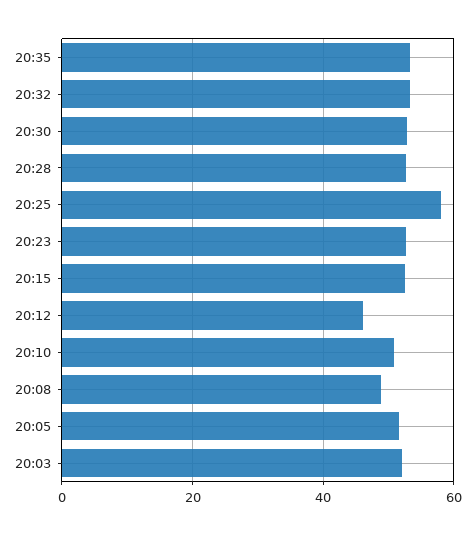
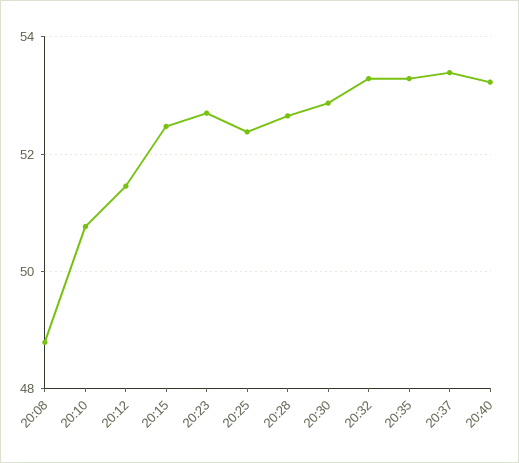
20:25: 58 -> 52.4
20:12: 46 -> 51.4
20:05: 52 -> none
20:03: 52 -> none
20:37: none -> 53.4
20:40: none -> 53.2

